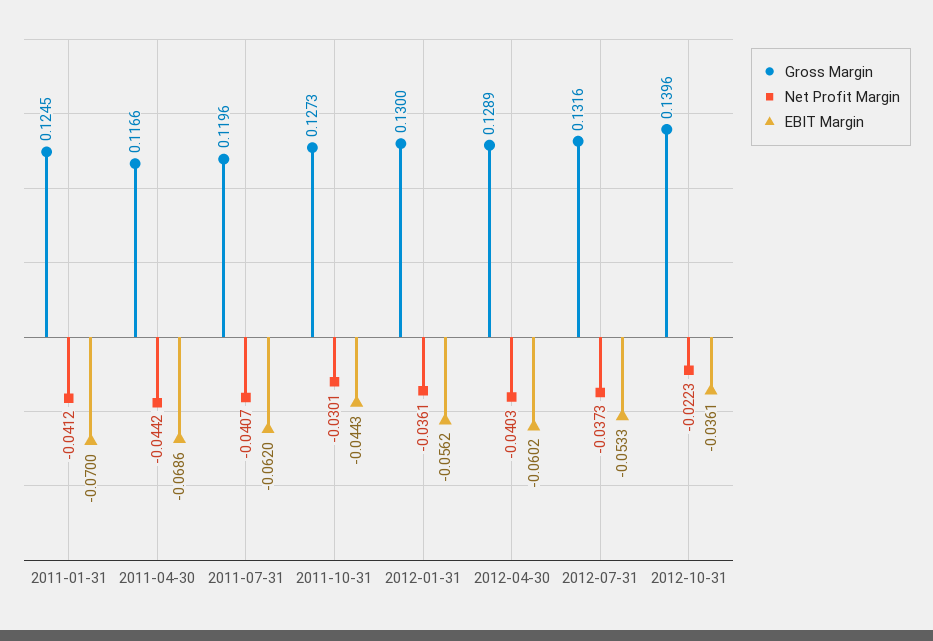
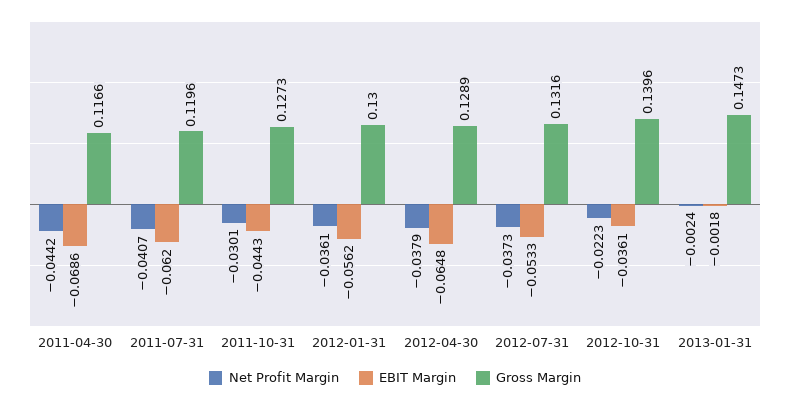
Gross Margin, 2011-01-31: 0.1245 -> none
Net Profit Margin, 2011-01-31: -0.0412 -> none
EBIT Margin, 2011-01-31: -0.07 -> none
Net Profit Margin, 2012-04-30: -0.0403 -> -0.0379
EBIT Margin, 2012-04-30: -0.0602 -> -0.0648
Net Profit Margin, 2013-01-31: none -> -0.0024
EBIT Margin, 2013-01-31: none -> -0.0018
Gross Margin, 2013-01-31: none -> 0.1473

